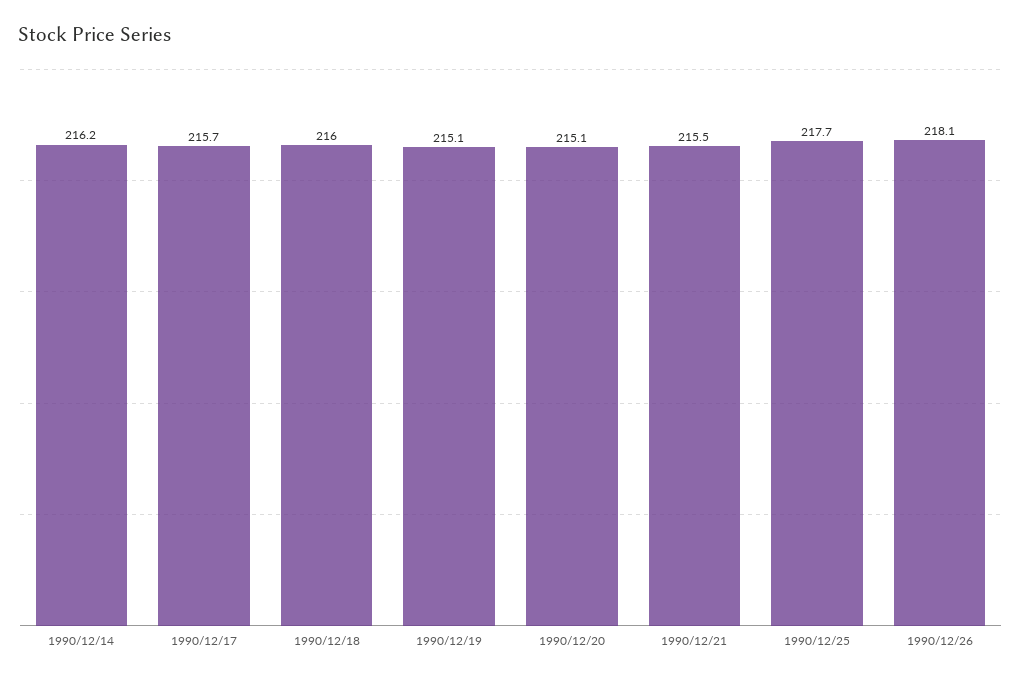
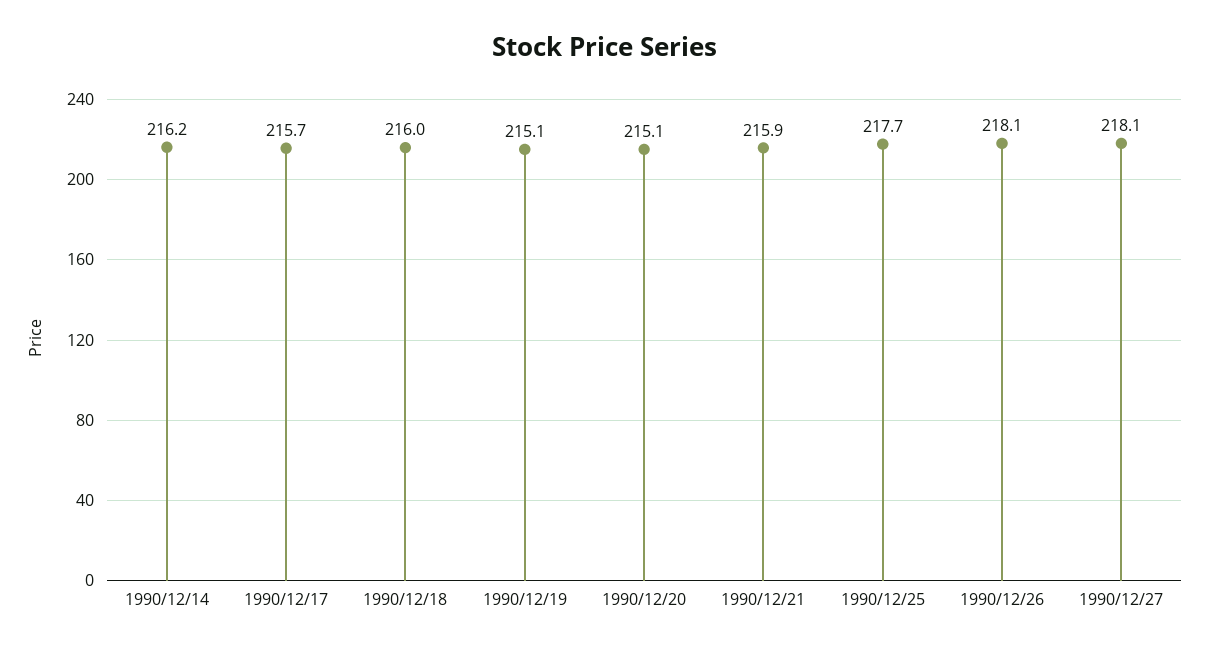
1990/12/21: 215.5 -> 215.9
1990/12/27: none -> 218.1

